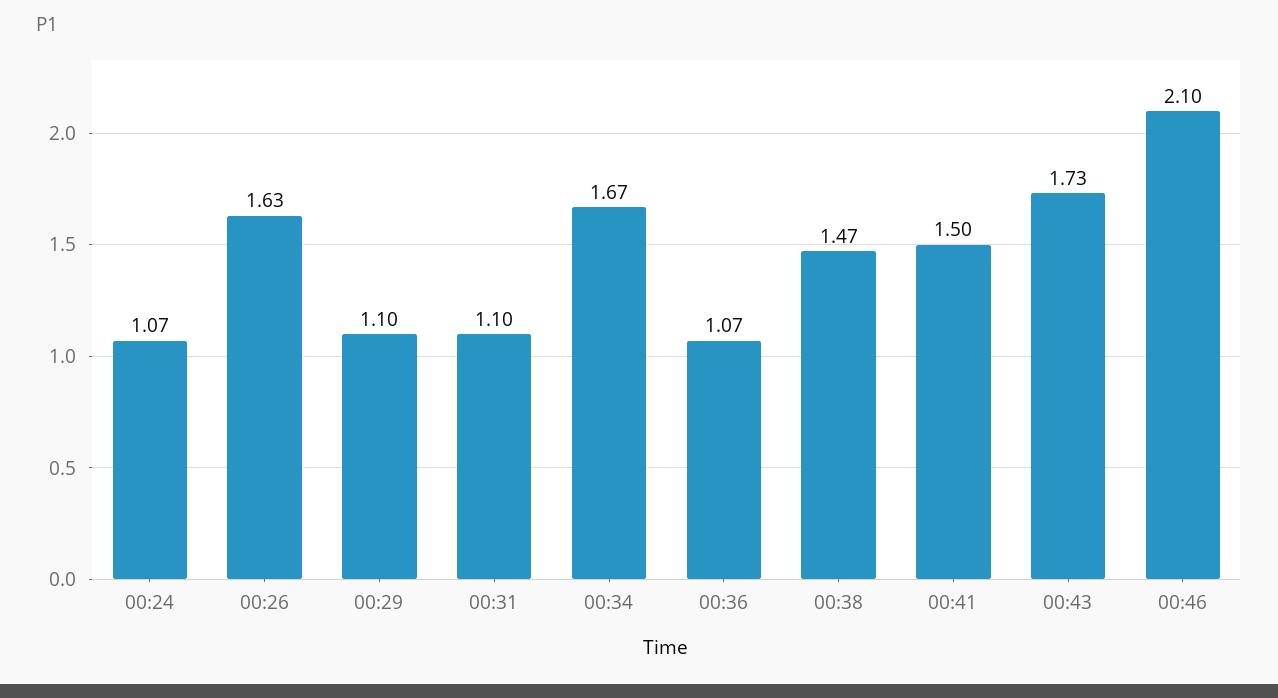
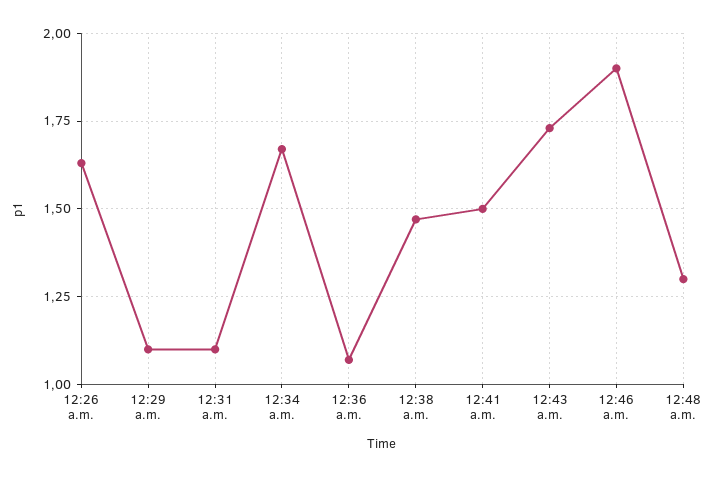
00:24: 1.07 -> none
00:46: 2.1 -> 1.9
12:48 a.m.: none -> 1.3

